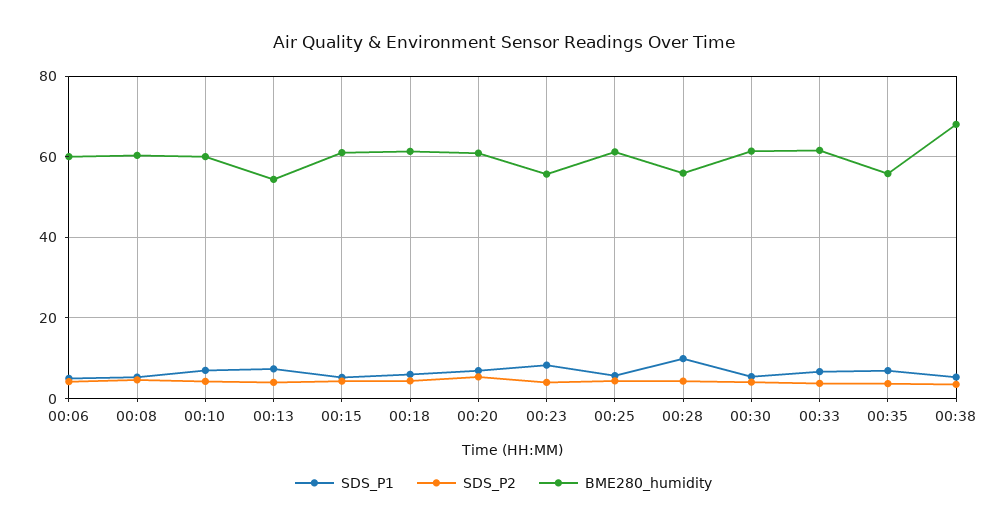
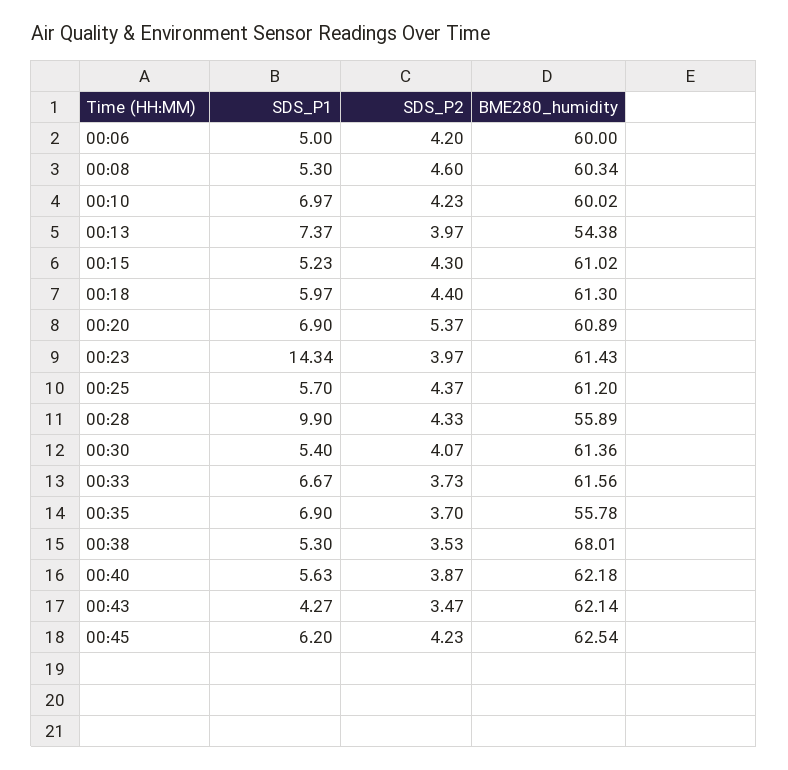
SDS_P1, 00:23: 8 -> 14.34
BME280_humidity, 00:23: 56 -> 61.43
SDS_P1, 00:40: none -> 5.63
SDS_P2, 00:40: none -> 3.87
BME280_humidity, 00:40: none -> 62.18
SDS_P1, 00:43: none -> 4.27
SDS_P2, 00:43: none -> 3.47
BME280_humidity, 00:43: none -> 62.14
SDS_P1, 00:45: none -> 6.2
SDS_P2, 00:45: none -> 4.23
BME280_humidity, 00:45: none -> 62.54

